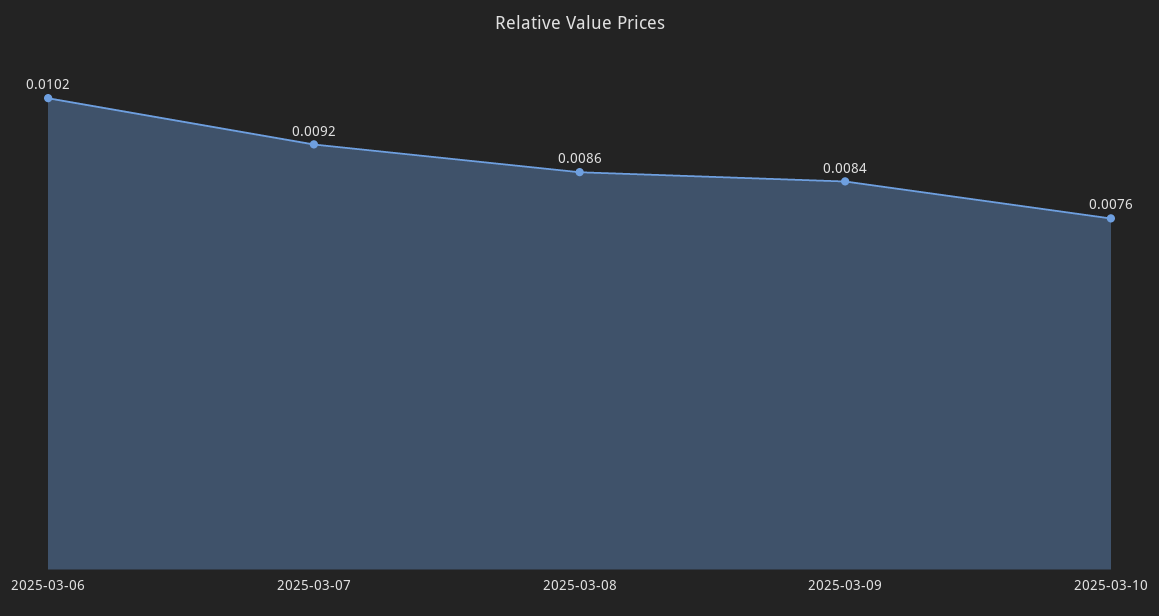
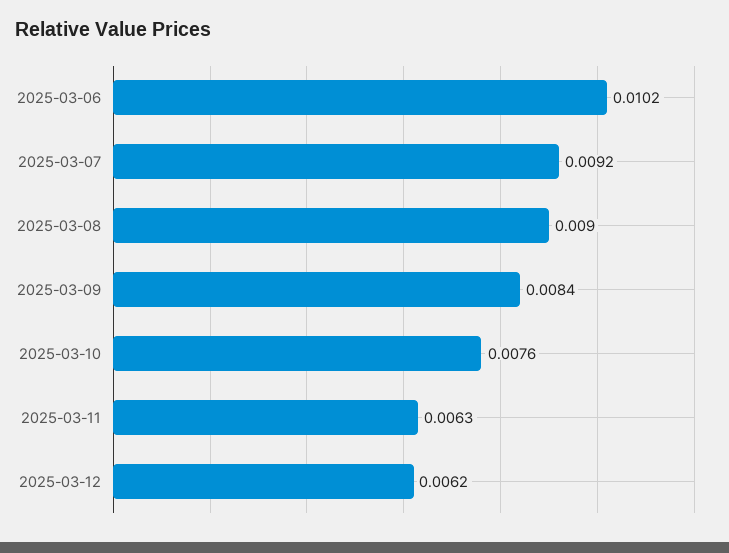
2025-03-08: 0.0086 -> 0.009
2025-03-11: none -> 0.0063
2025-03-12: none -> 0.0062

